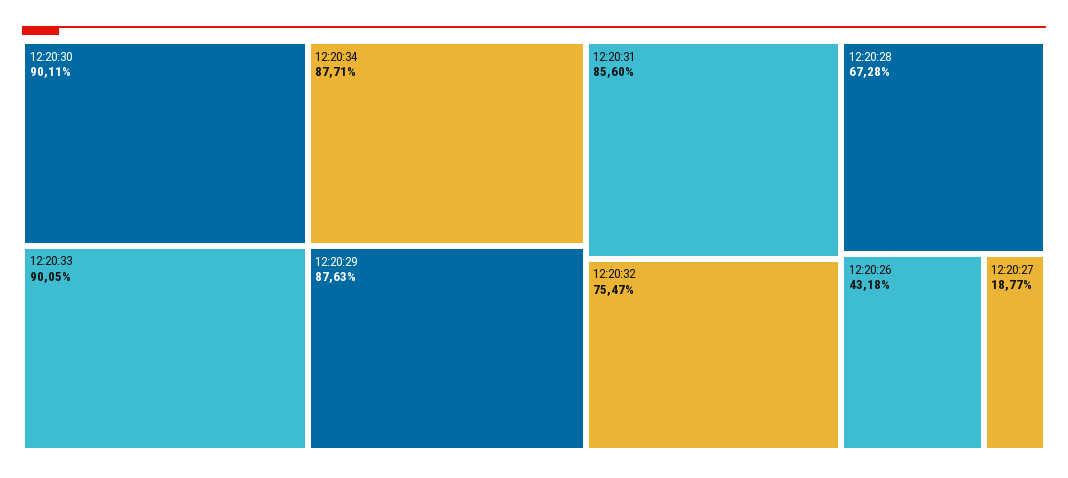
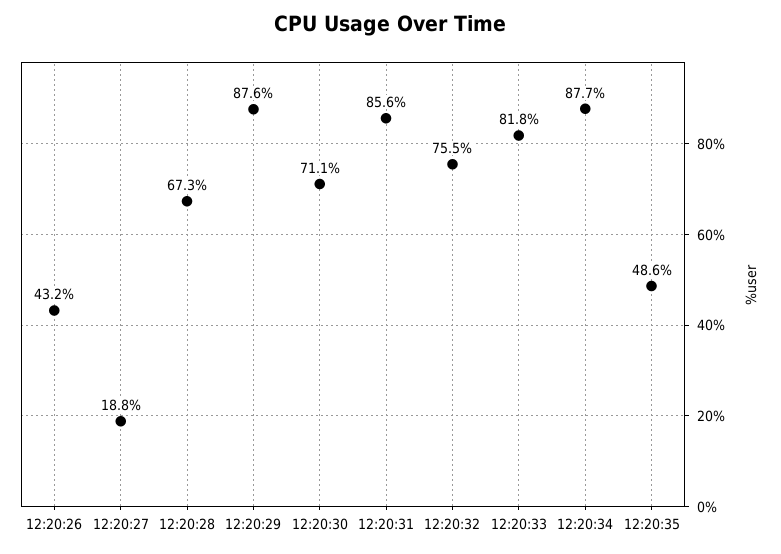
12:20:30: 90.11 -> 71.1
12:20:33: 90.05 -> 81.8
12:20:35: none -> 48.6

